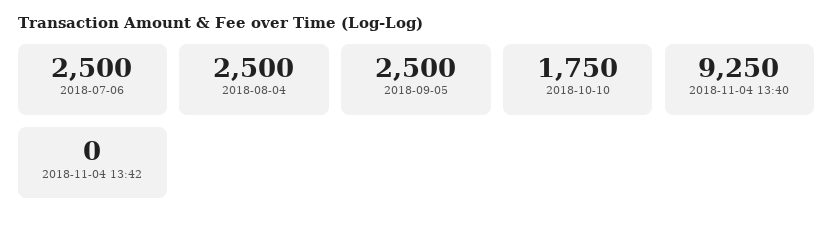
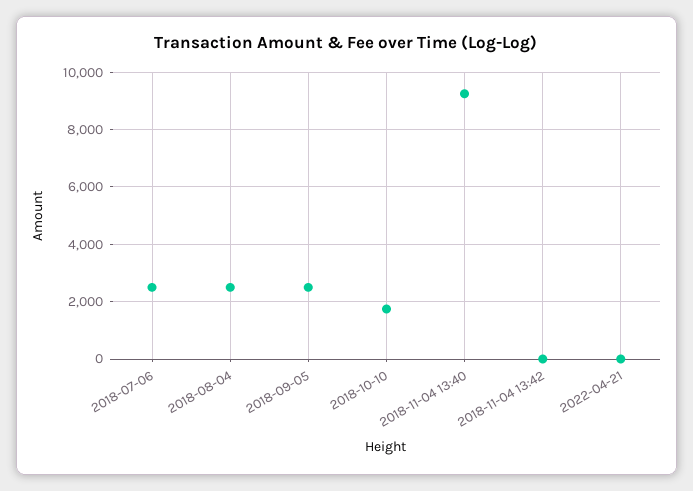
2022-04-21: none -> 0

